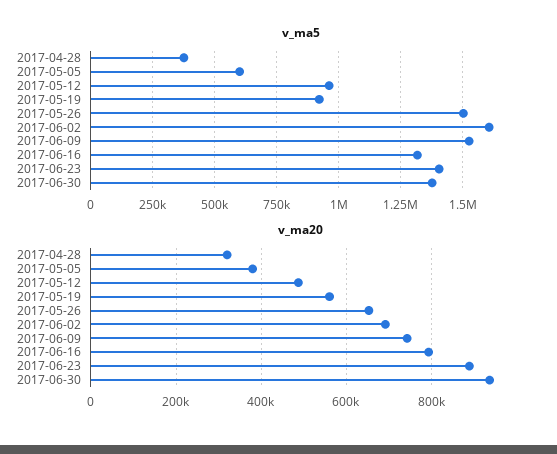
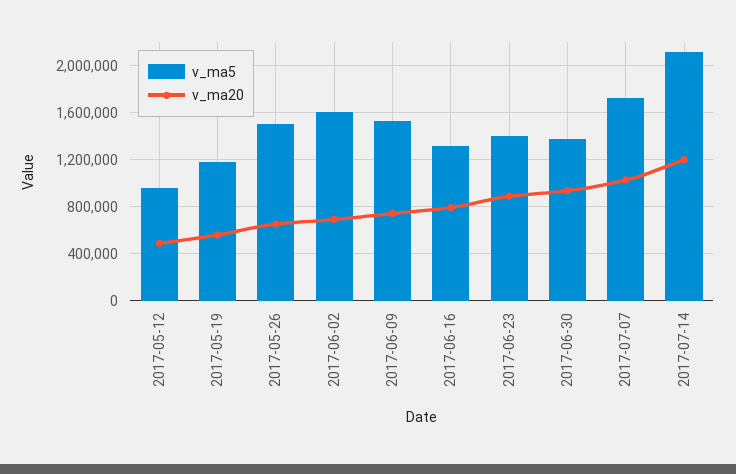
v_ma5, 2017-04-28: 375000 -> none
v_ma5, 2017-05-05: 600000 -> none
v_ma5, 2017-05-19: 925000 -> 1200000
v_ma20, 2017-04-28: 320000 -> none
v_ma20, 2017-05-05: 380000 -> none
v_ma5, 2017-07-07: none -> 1700000
v_ma20, 2017-07-07: none -> 1000000
v_ma5, 2017-07-14: none -> 2100000
v_ma20, 2017-07-14: none -> 1200000

